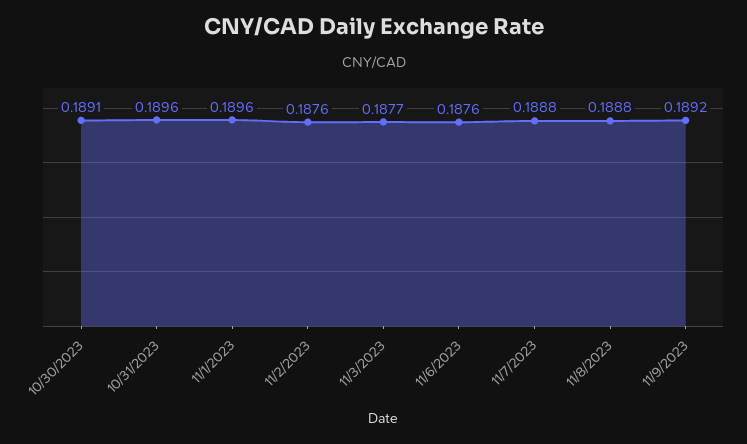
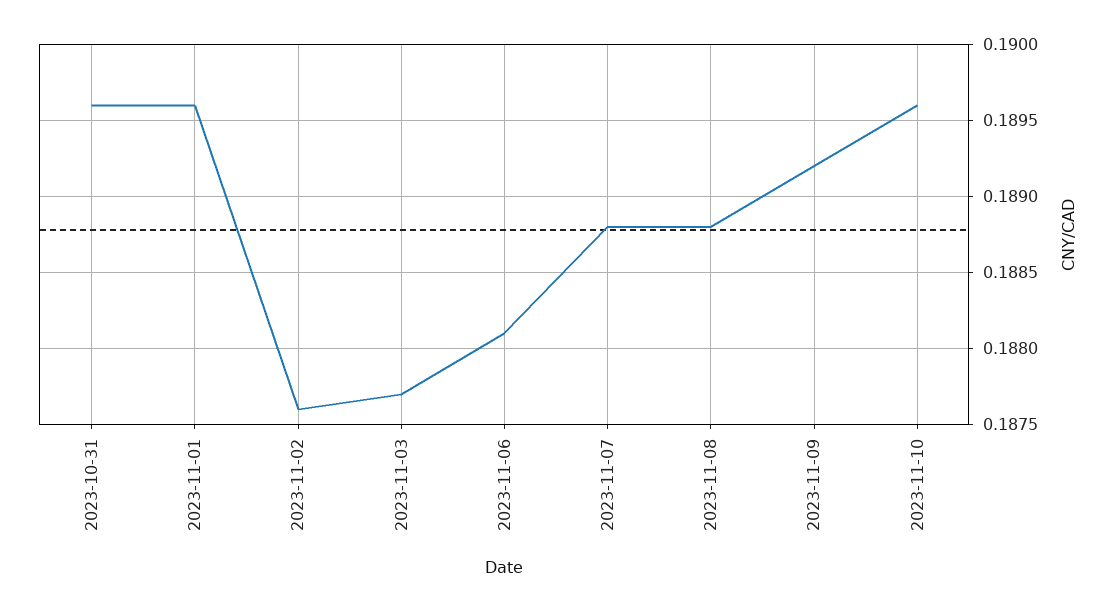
10/30/2023: 0.1891 -> none
11/6/2023: 0.1876 -> 0.1881
2023-11-10: none -> 0.1896

